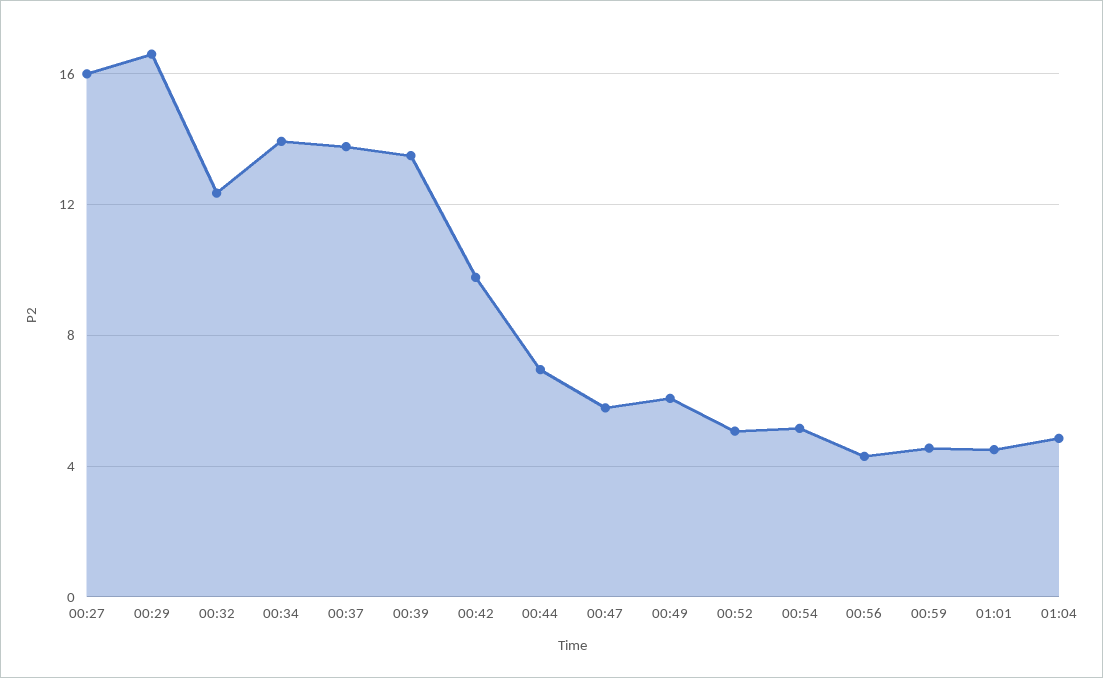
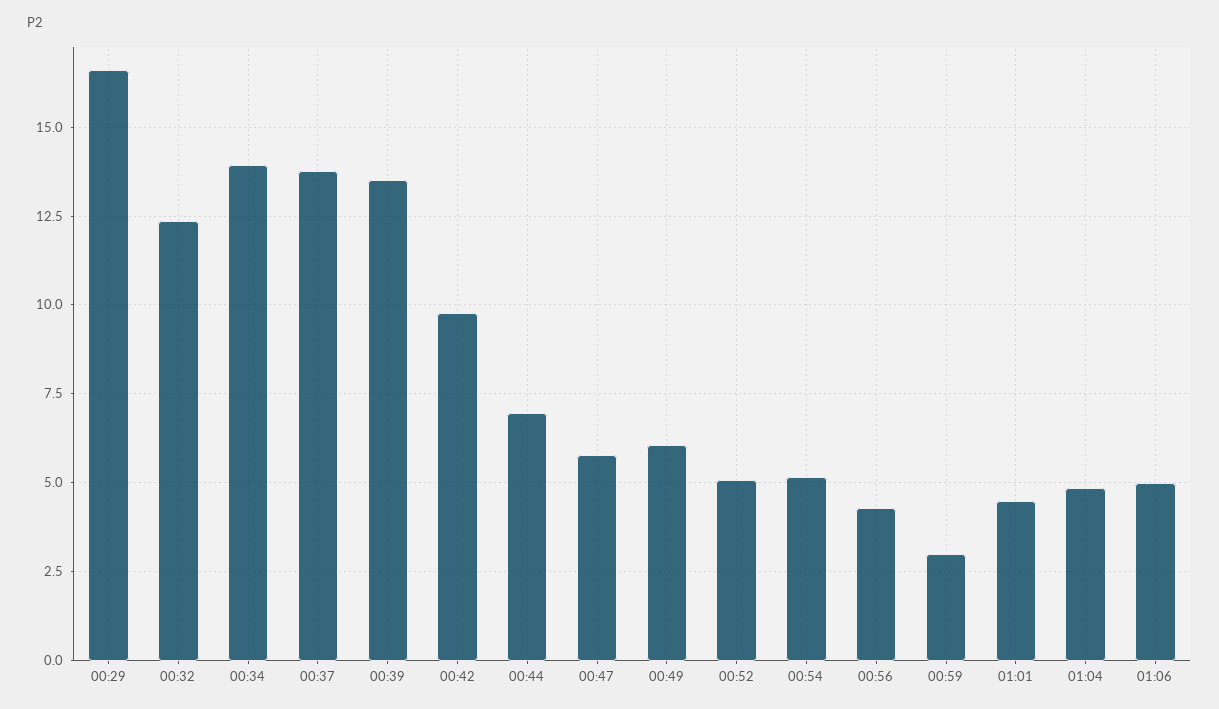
00:27: 16 -> none
00:59: 4.5 -> 3
01:06: none -> 5

